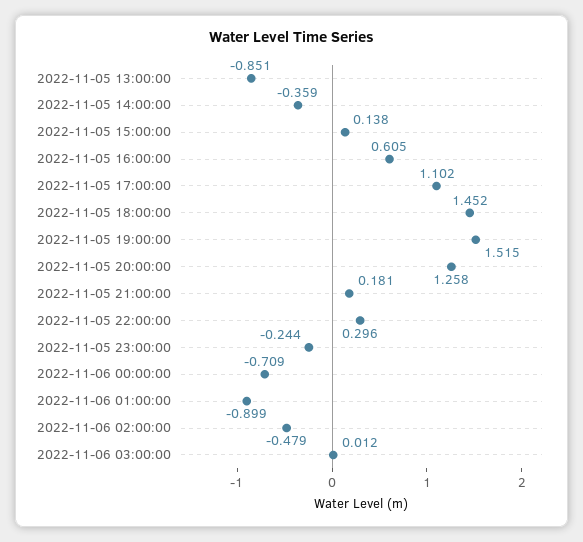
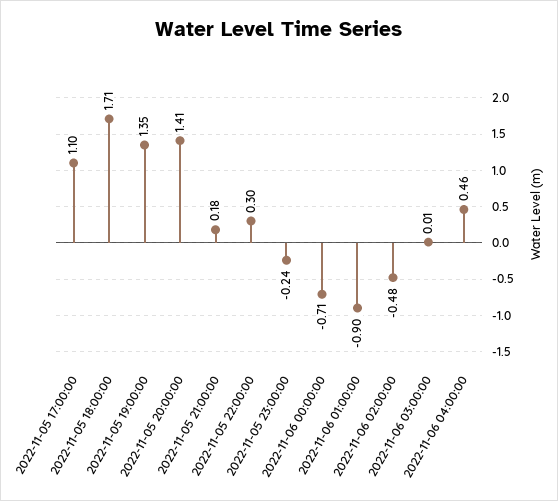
2022-11-05 13:00:00: -0.851 -> none
2022-11-05 14:00:00: -0.359 -> none
2022-11-05 15:00:00: 0.138 -> none
2022-11-05 16:00:00: 0.605 -> none
2022-11-05 18:00:00: 1.452 -> 1.71
2022-11-05 19:00:00: 1.515 -> 1.35
2022-11-05 20:00:00: 1.258 -> 1.41
2022-11-06 04:00:00: none -> 0.46

